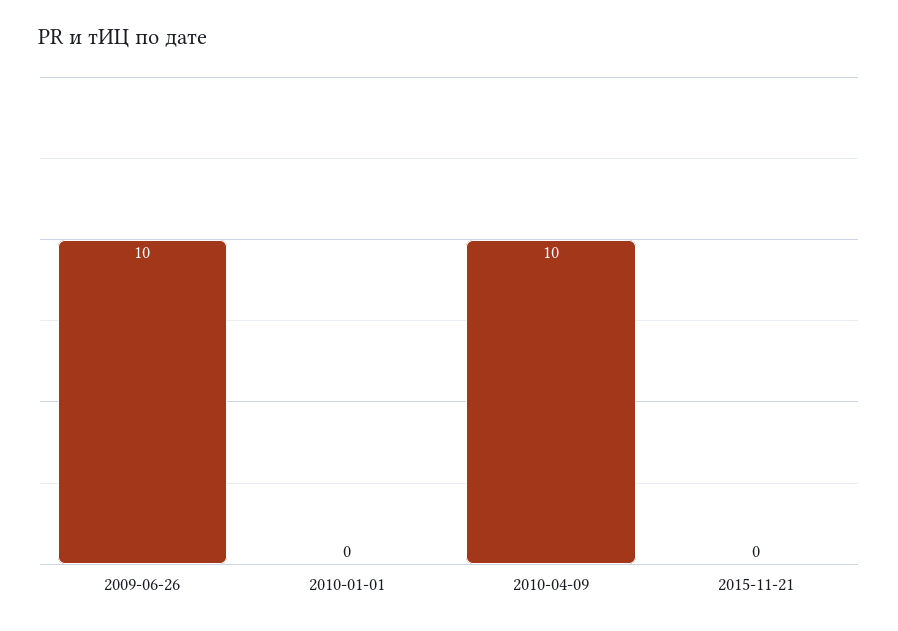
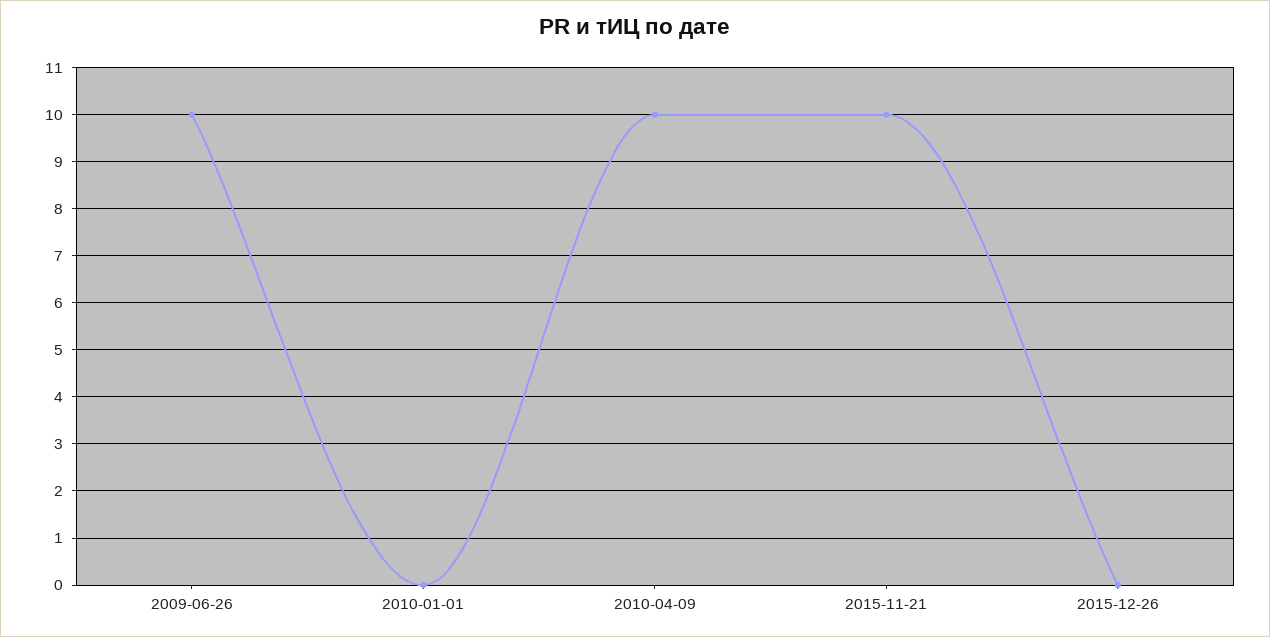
2015-11-21: 0 -> 10
2015-12-26: none -> 0

